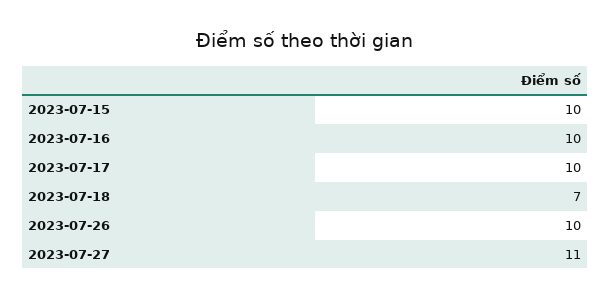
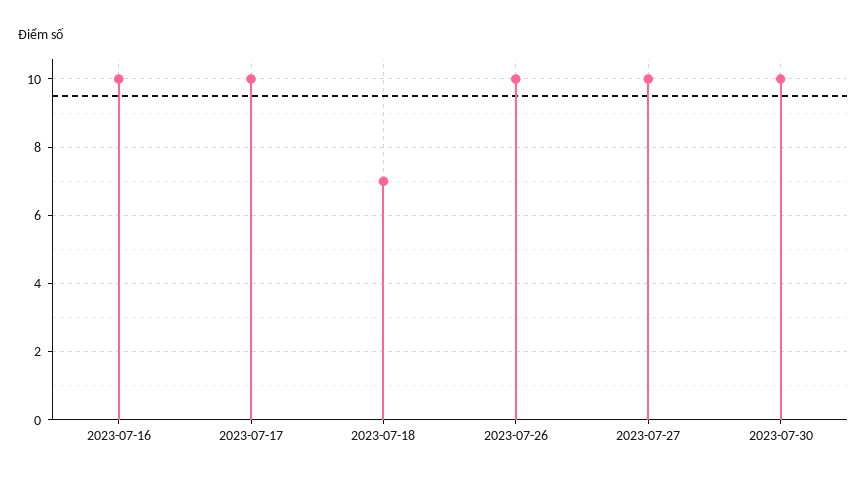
2023-07-15: 10 -> none
2023-07-27: 11 -> 10
2023-07-30: none -> 10

